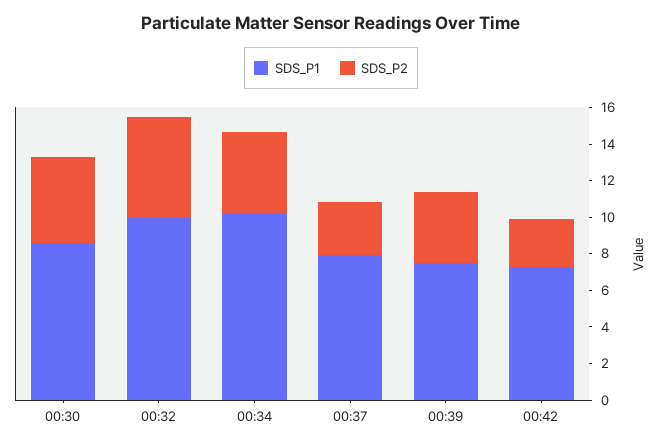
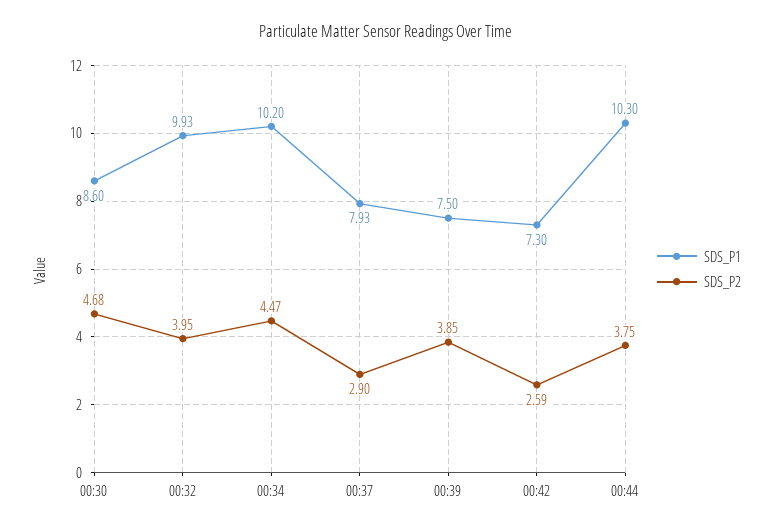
SDS_P2, 00:32: 5.5 -> 3.95
SDS_P1, 00:44: none -> 10.3
SDS_P2, 00:44: none -> 3.75

